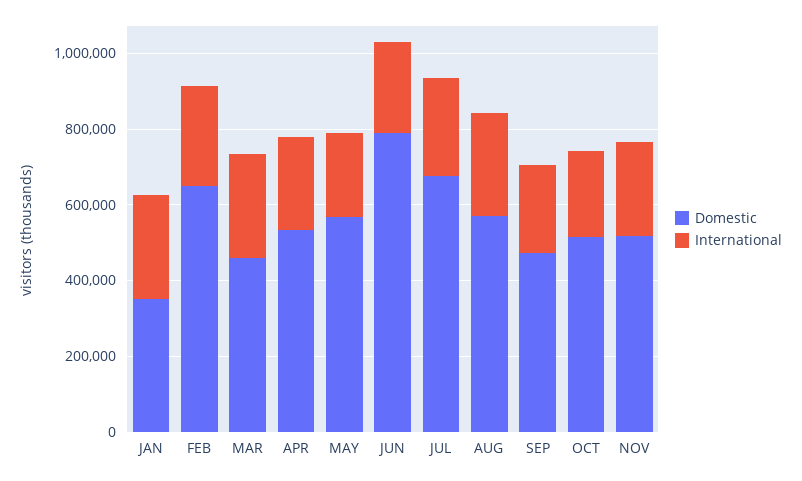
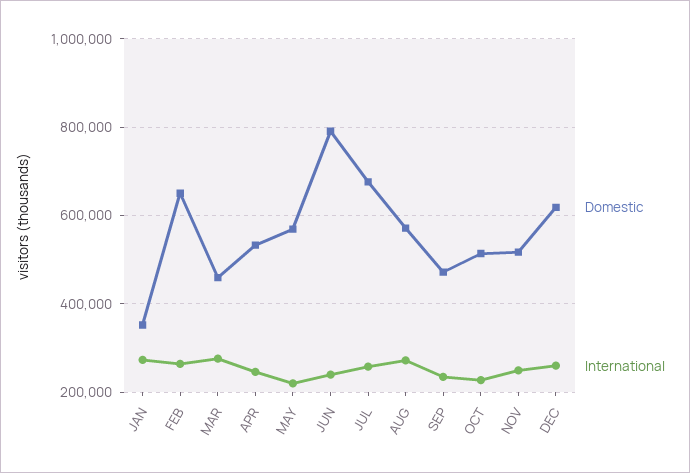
Domestic, DEC: none -> 620000
International, DEC: none -> 260000

